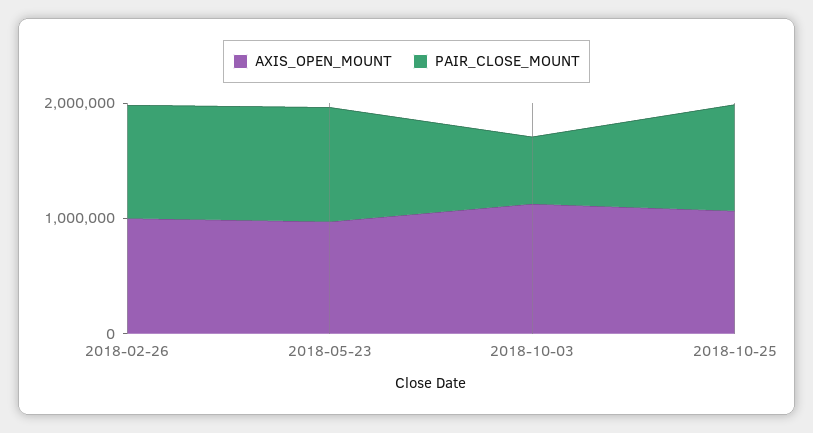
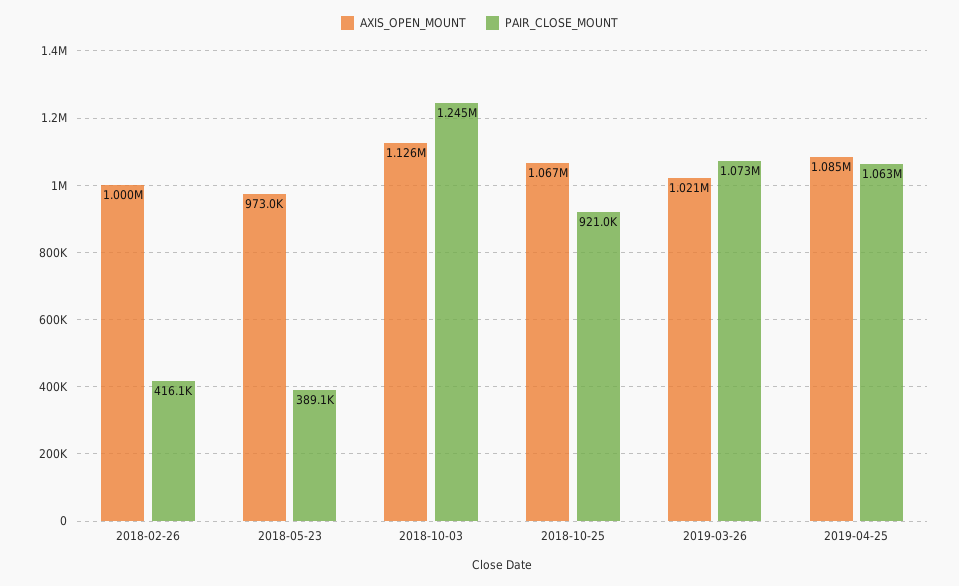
PAIR_CLOSE_MOUNT, 2018-02-26: 1000000 -> 416100
PAIR_CLOSE_MOUNT, 2018-05-23: 1000000 -> 389100
PAIR_CLOSE_MOUNT, 2018-10-03: 600000 -> 1245000
AXIS_OPEN_MOUNT, 2019-03-26: none -> 1021000
PAIR_CLOSE_MOUNT, 2019-03-26: none -> 1073000
AXIS_OPEN_MOUNT, 2019-04-25: none -> 1085000
PAIR_CLOSE_MOUNT, 2019-04-25: none -> 1063000

